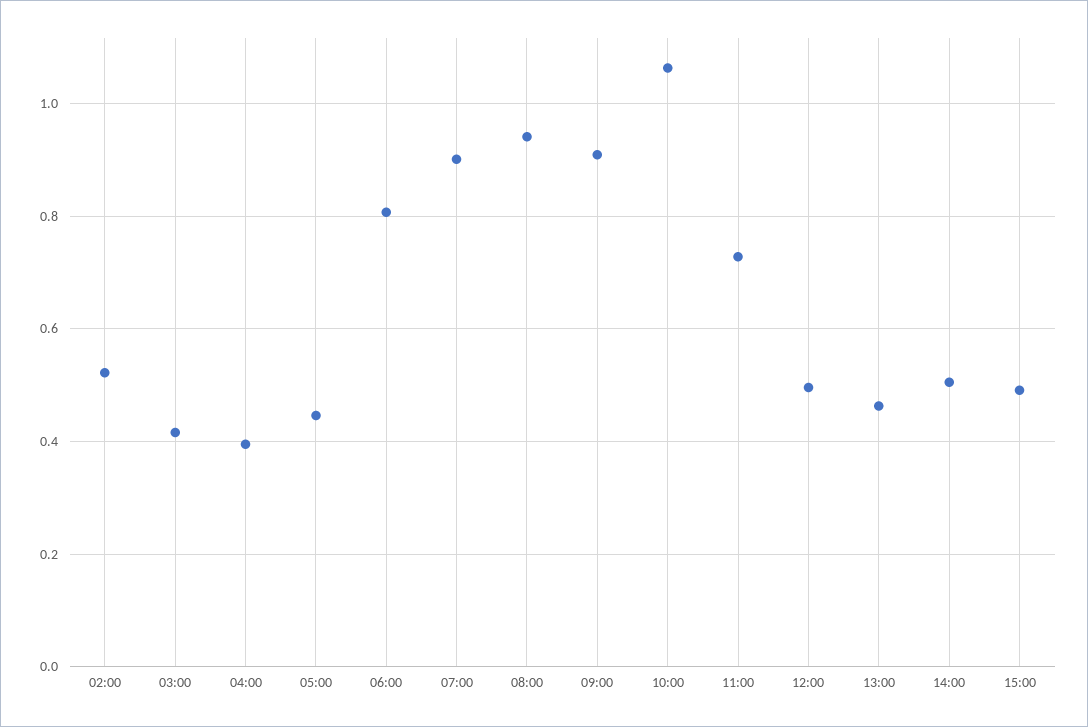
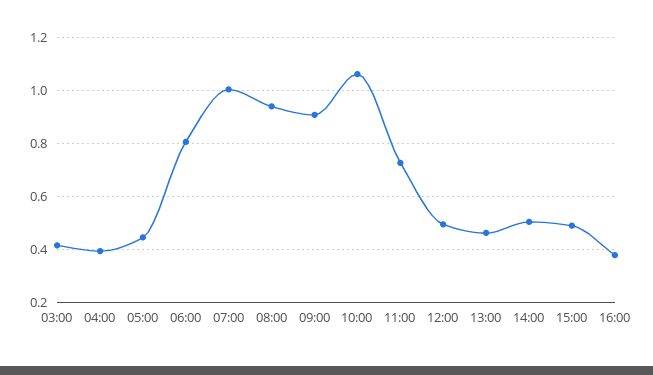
02:00: 0.52 -> none
07:00: 0.9 -> 1
16:00: none -> 0.375

